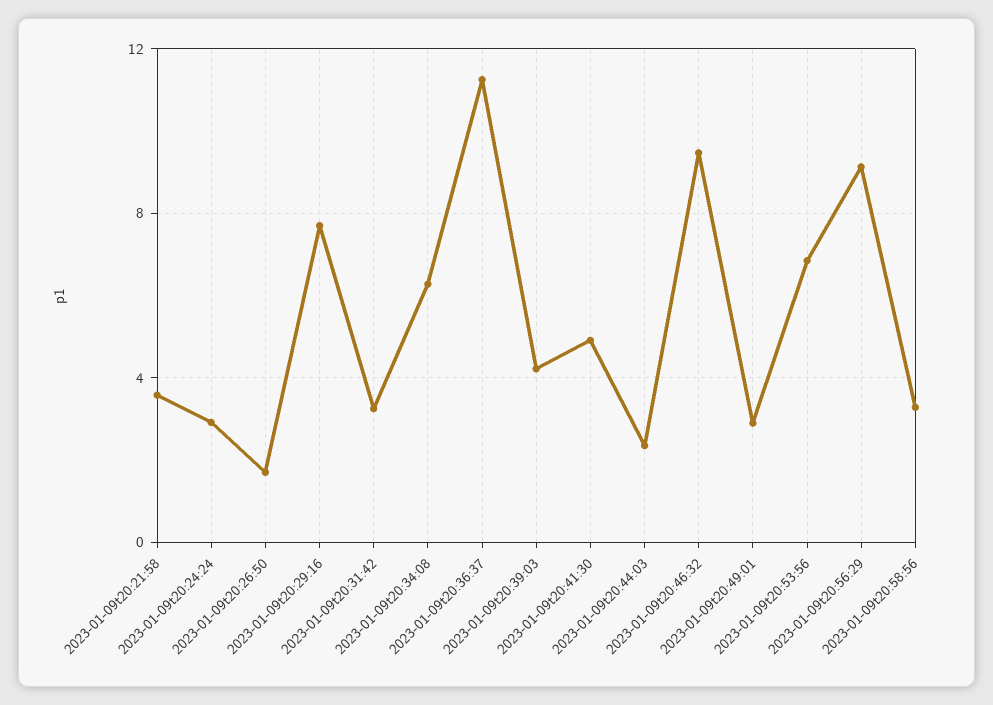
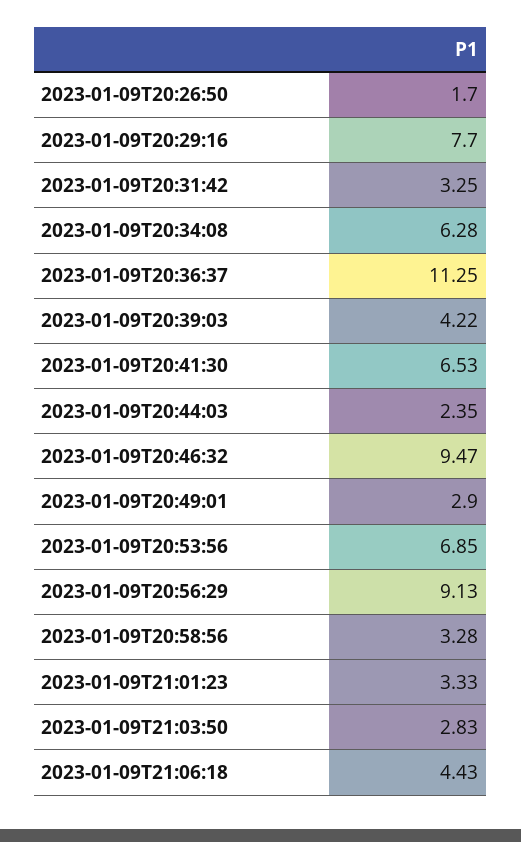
2023-01-09t20:21:58: 3.5 -> none
2023-01-09t20:24:24: 3 -> none
2023-01-09t20:41:30: 5 -> 6.53
2023-01-09T21:01:23: none -> 3.33
2023-01-09T21:03:50: none -> 2.83
2023-01-09T21:06:18: none -> 4.43

